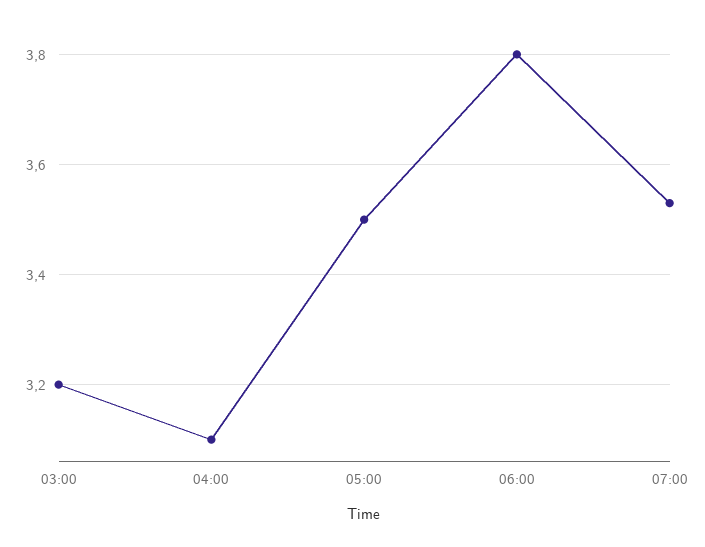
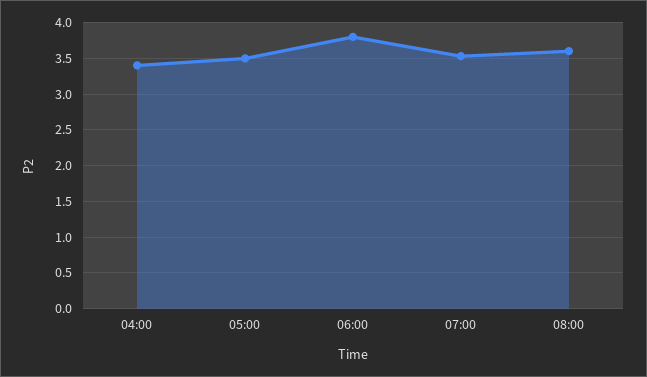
03:00: 3.2 -> none
04:00: 3.1 -> 3.4
08:00: none -> 3.6

